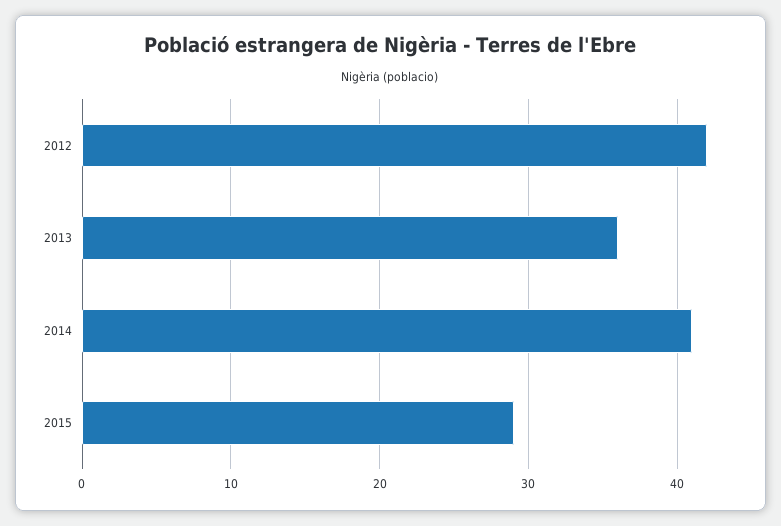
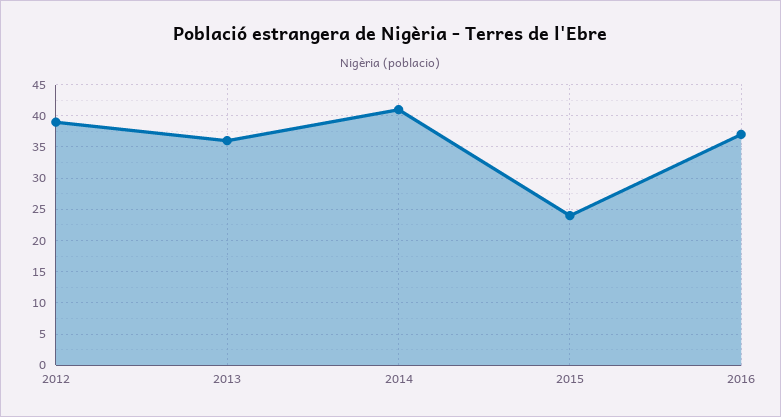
2012: 42 -> 39
2015: 29 -> 24
2016: none -> 37

